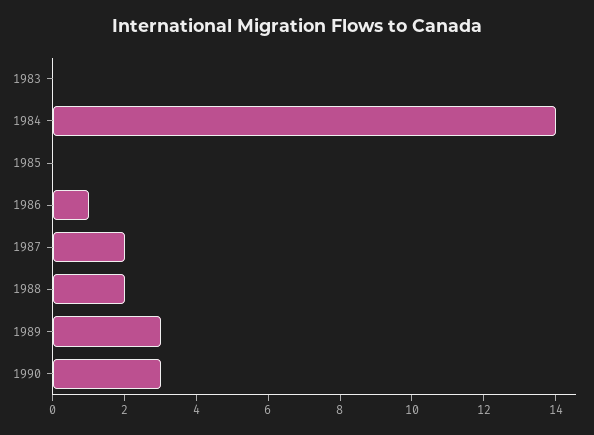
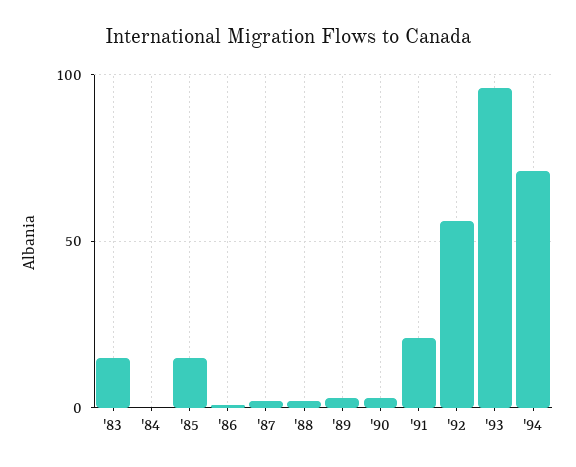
1983: 0 -> 15
1984: 14 -> 0
1985: 0 -> 15
'91: none -> 20
'92: none -> 55
'93: none -> 95
'94: none -> 70

